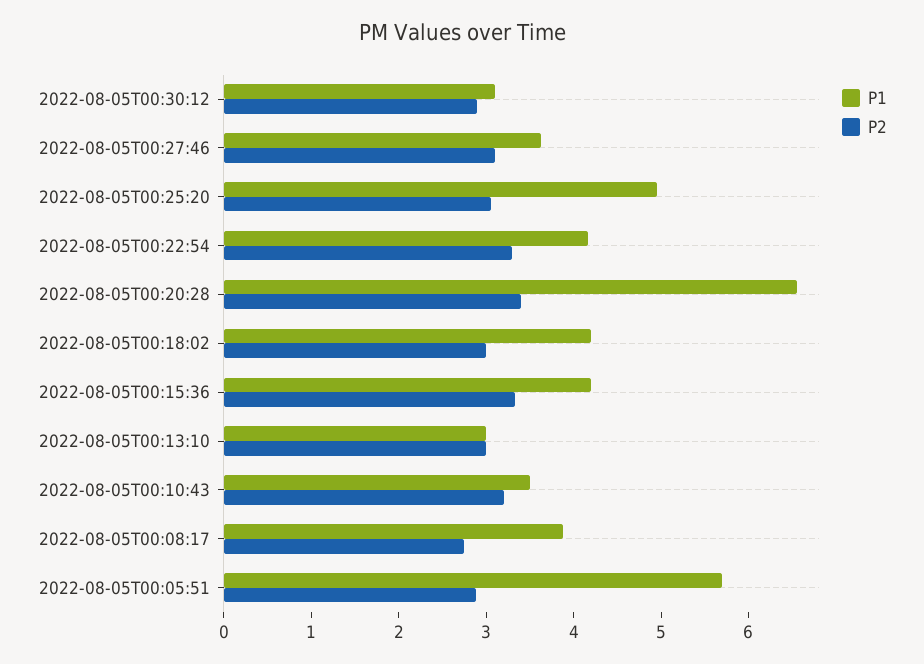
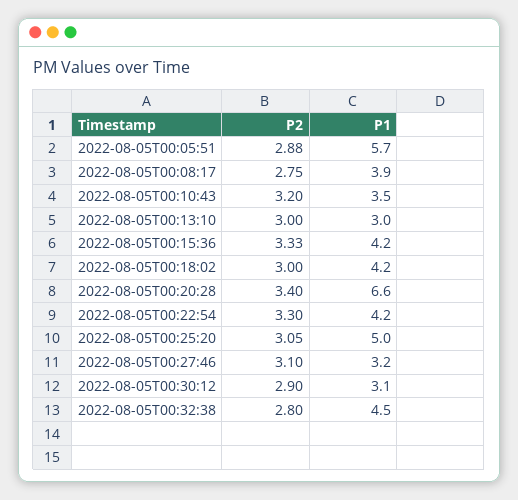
P1, 2022-08-05T00:27:46: 3.6 -> 3.2
P2, 2022-08-05T00:32:38: none -> 2.8
P1, 2022-08-05T00:32:38: none -> 4.5

